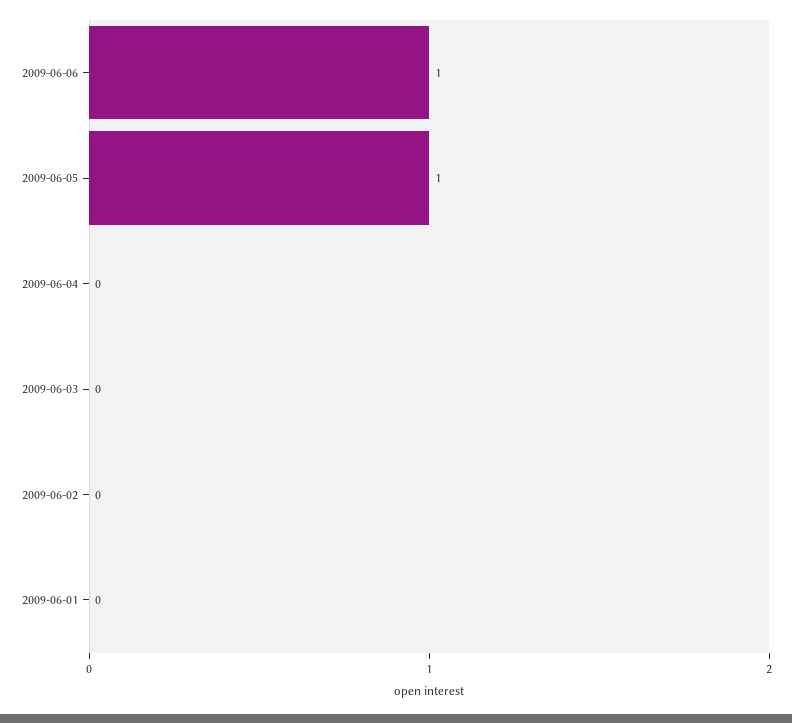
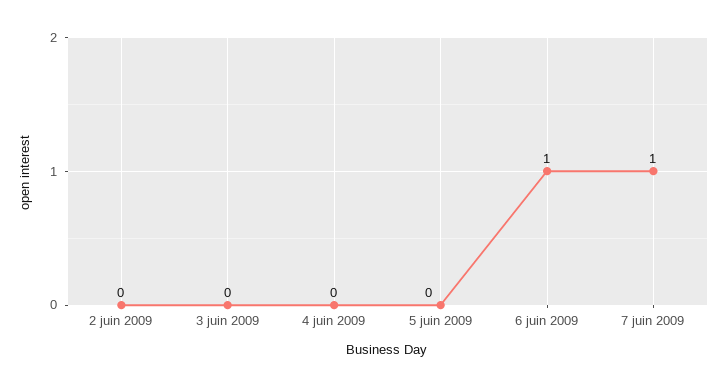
2009-06-05: 1 -> 0
2009-06-01: 0 -> none
7 juin 2009: none -> 1

